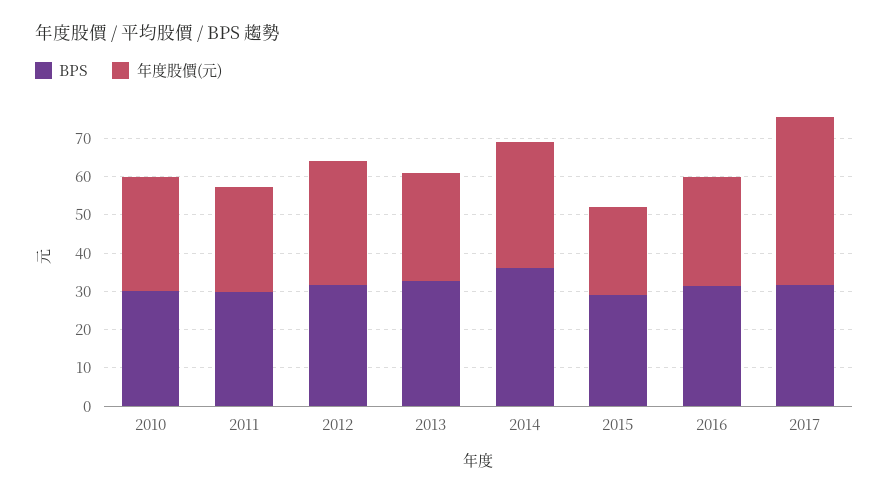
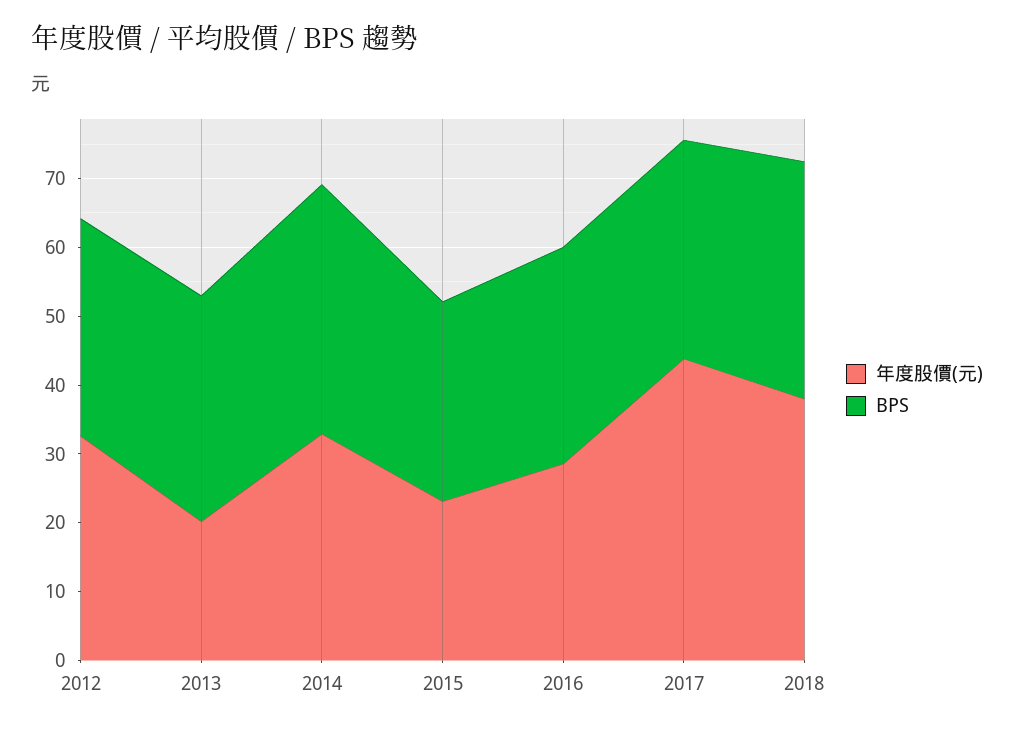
BPS, 2010: 30 -> none
年度股價(元), 2010: 30 -> none
BPS, 2011: 30 -> none
年度股價(元), 2011: 27.5 -> none
年度股價(元), 2013: 27.5 -> 20
年度股價(元), 2018: none -> 38
BPS, 2018: none -> 34

